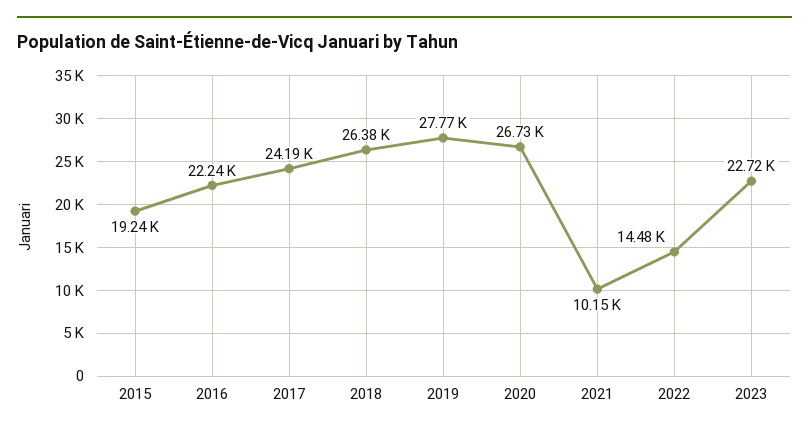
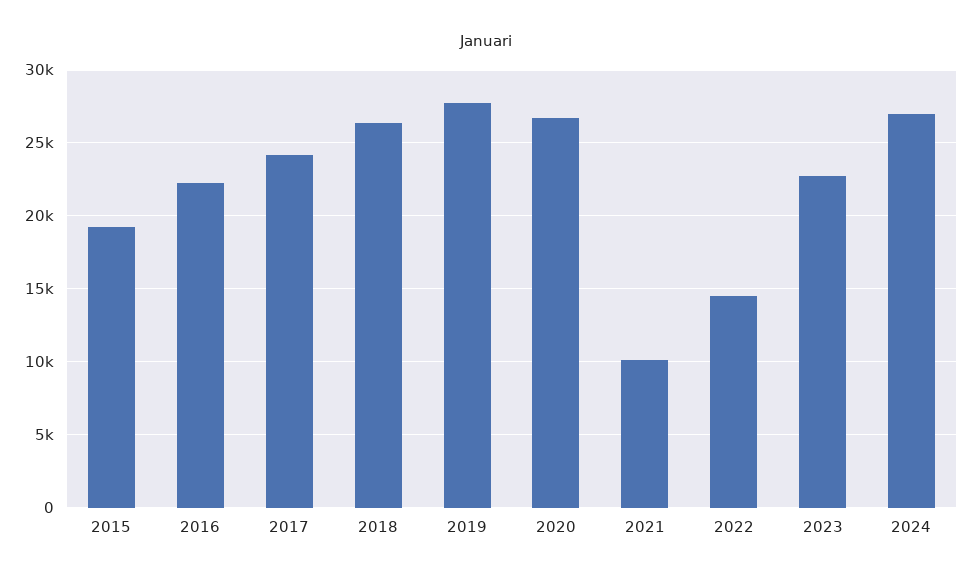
2024: none -> 27000

